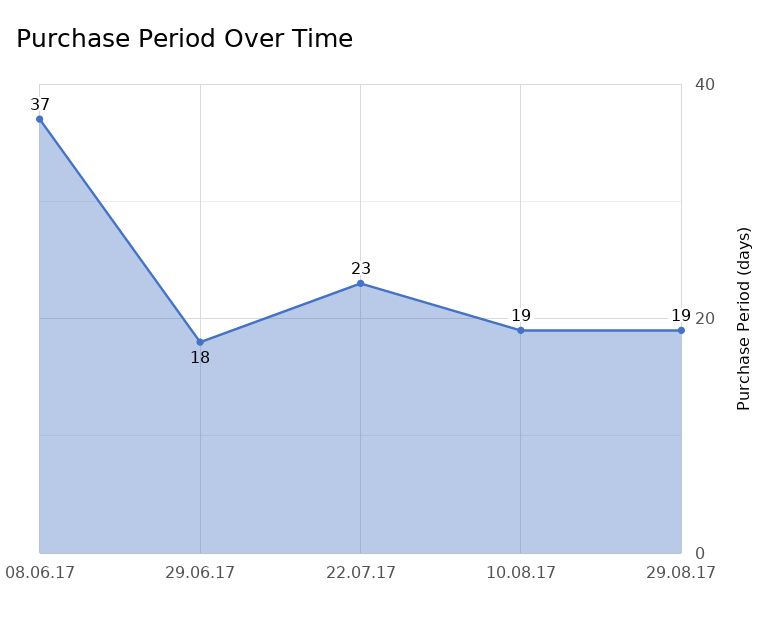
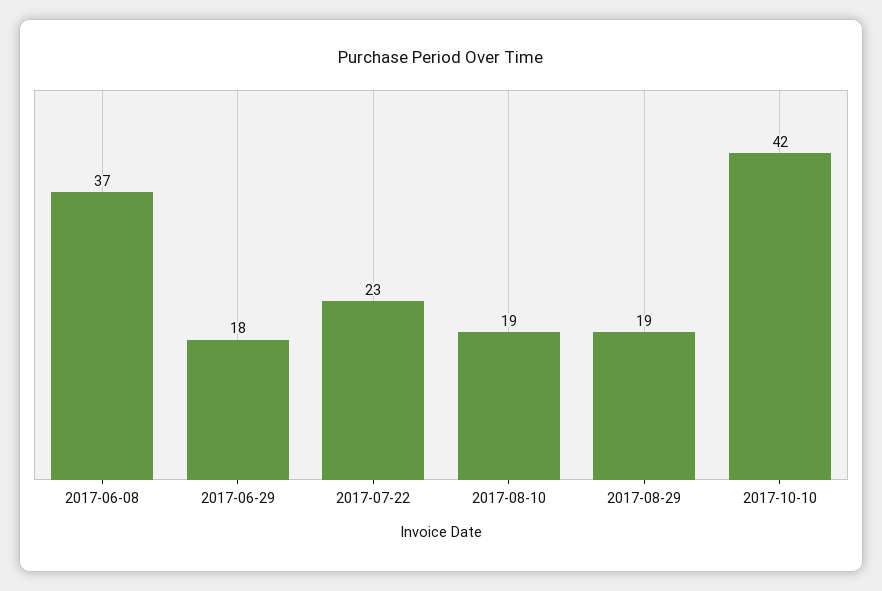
2017-10-10: none -> 42

